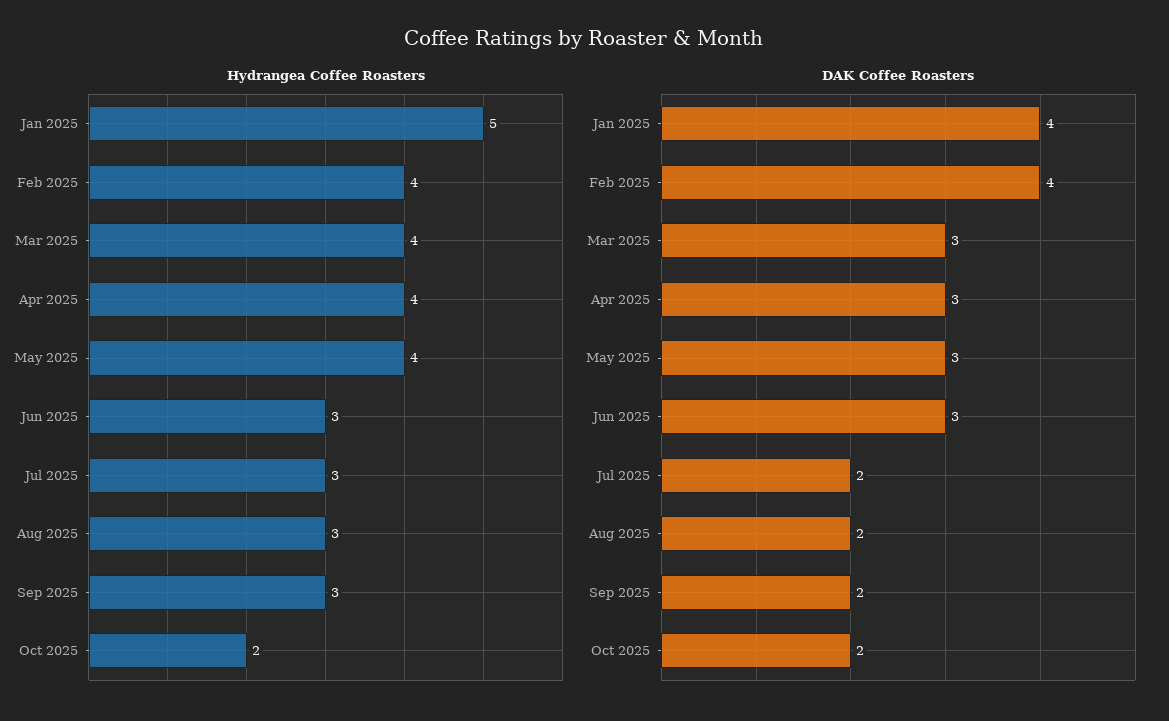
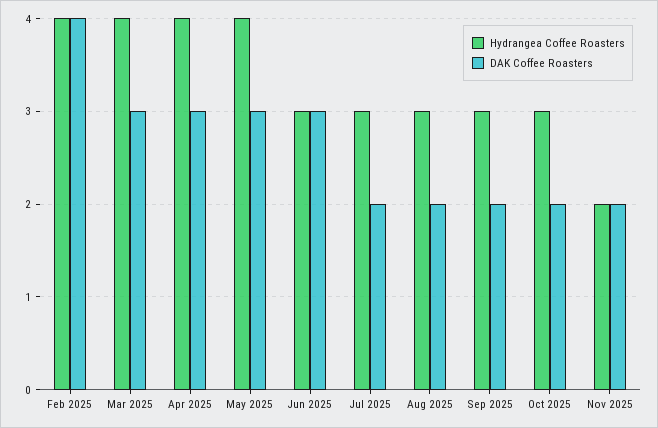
Hydrangea Coffee Roasters, Jan 2025: 5 -> none
Hydrangea Coffee Roasters, Oct 2025: 2 -> 3
DAK Coffee Roasters, Jan 2025: 4 -> none
Hydrangea Coffee Roasters, Nov 2025: none -> 2
DAK Coffee Roasters, Nov 2025: none -> 2

